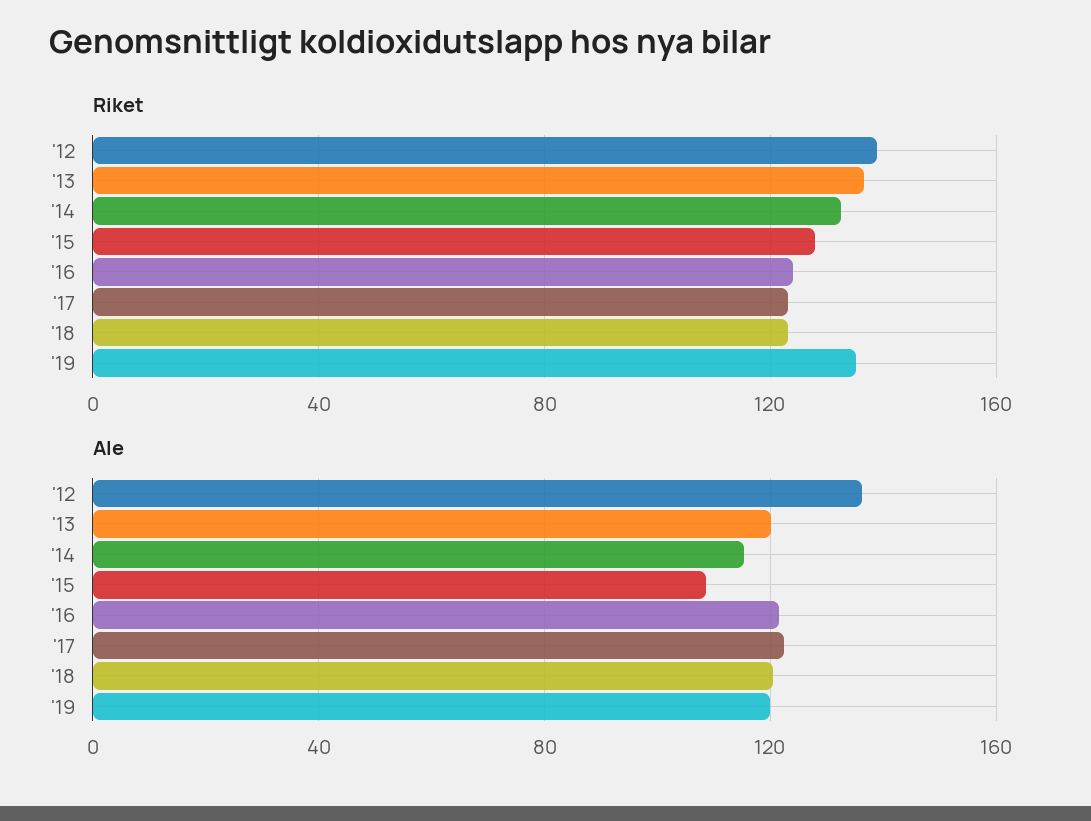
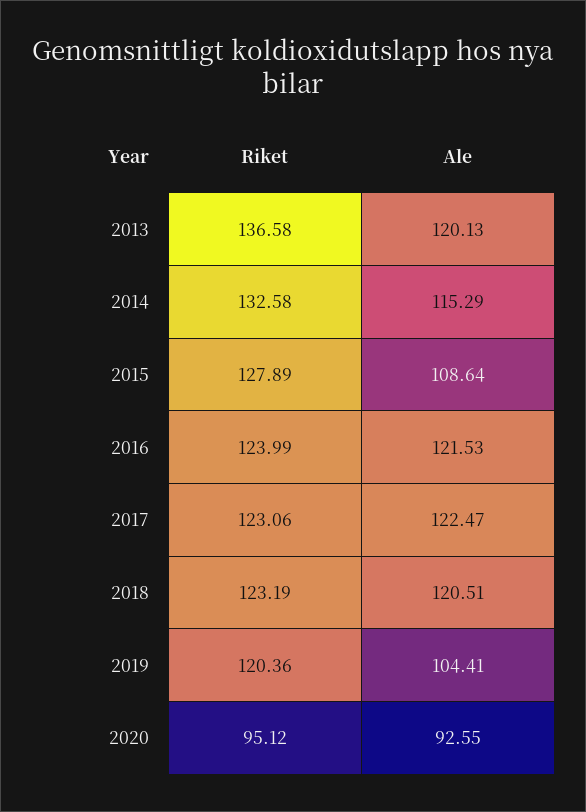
Riket, '12: 140 -> none
Riket, '19: 135 -> 120.36
Ale, '12: 135 -> none
Ale, '19: 120 -> 104.41
Riket, 2020: none -> 95.12
Ale, 2020: none -> 92.55

